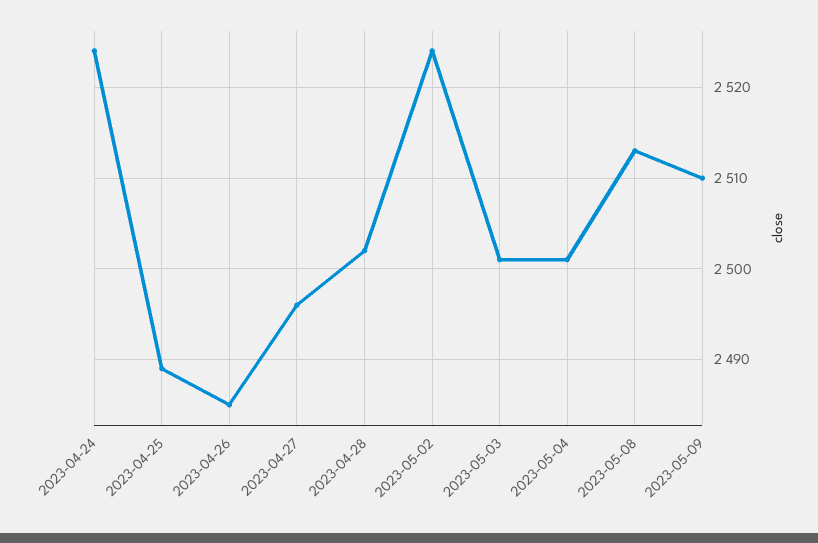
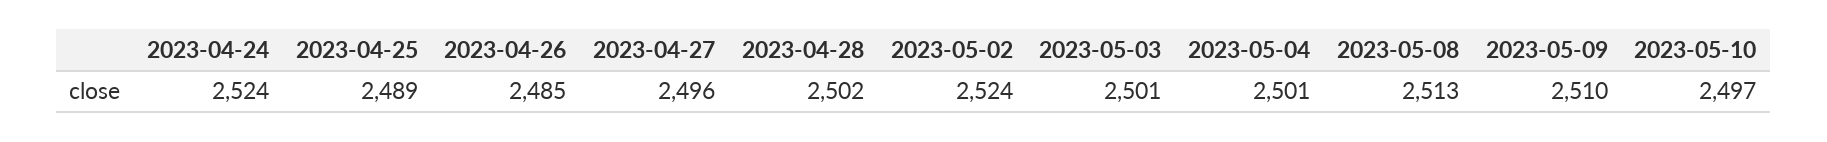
2023-05-10: none -> 2497

